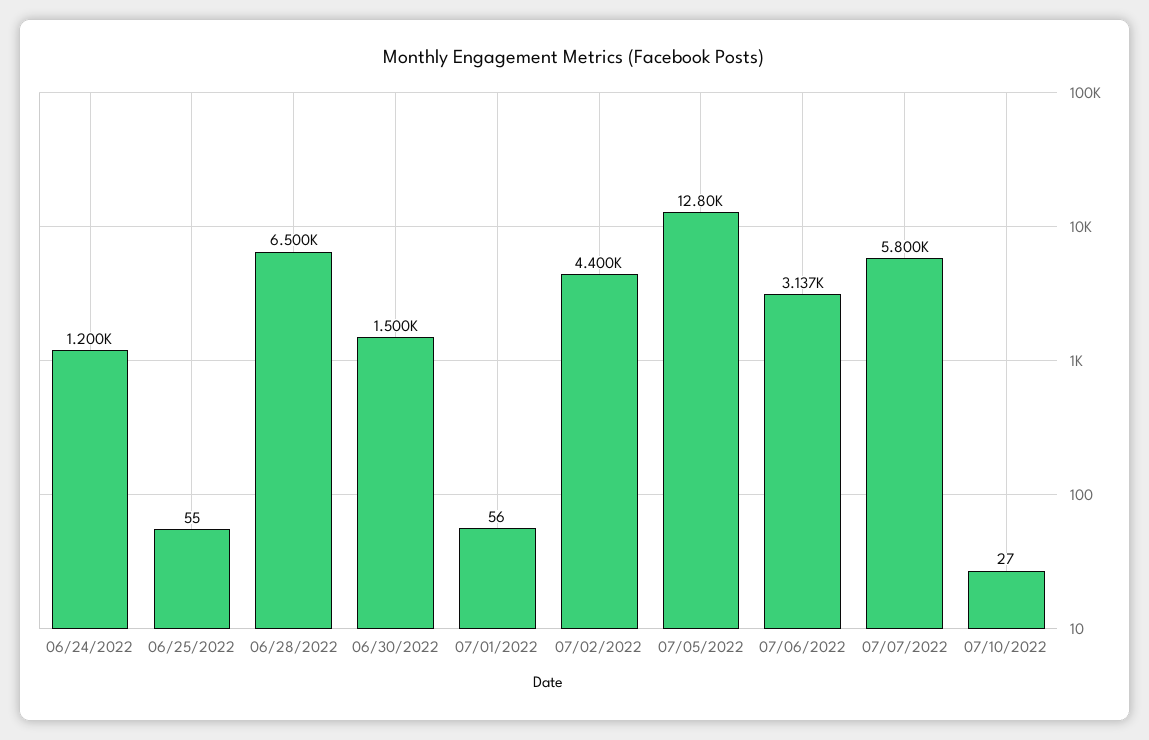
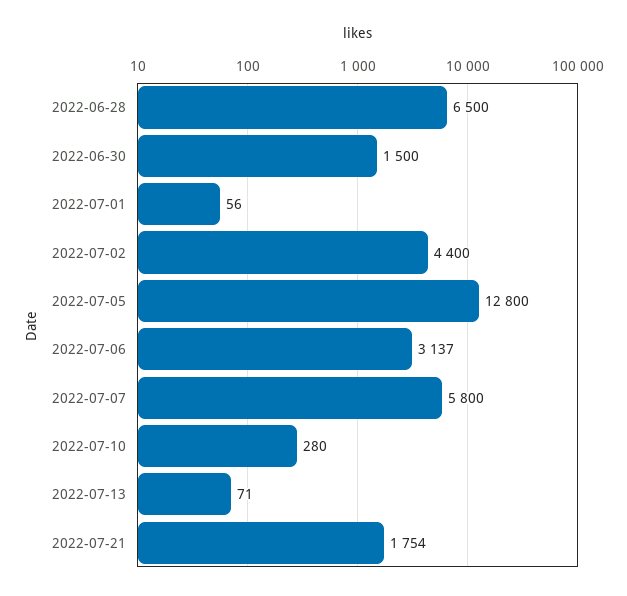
06/24/2022: 1200 -> none
06/25/2022: 55 -> none
07/10/2022: 27 -> 280
2022-07-13: none -> 71
2022-07-21: none -> 1754

